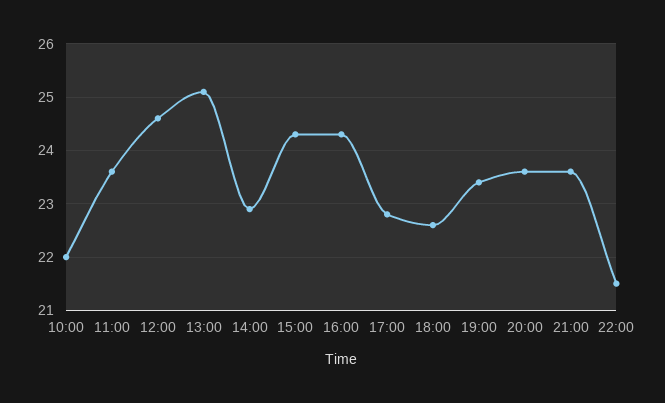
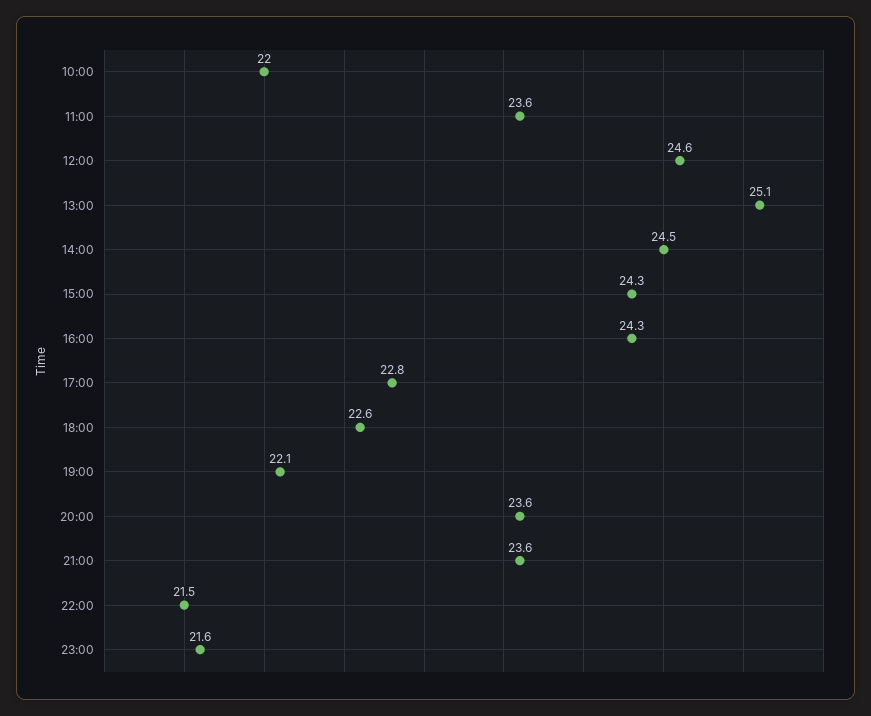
14:00: 23 -> 24.5
19:00: 23.5 -> 22.1
23:00: none -> 21.6

